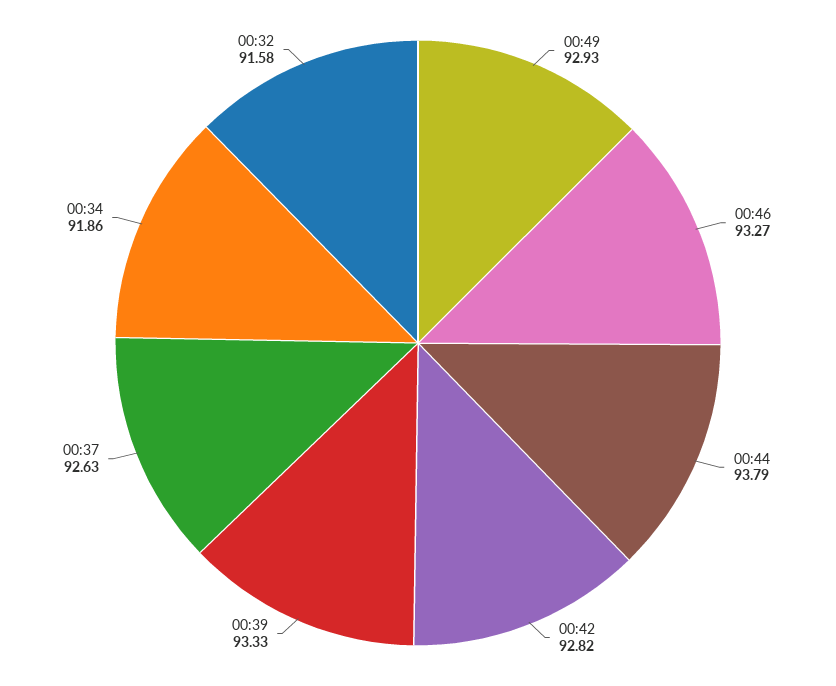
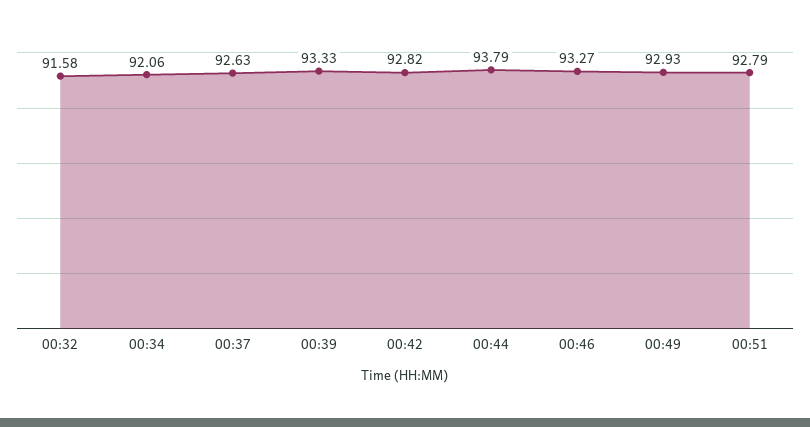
00:34: 91.86 -> 92.06
00:51: none -> 92.79

